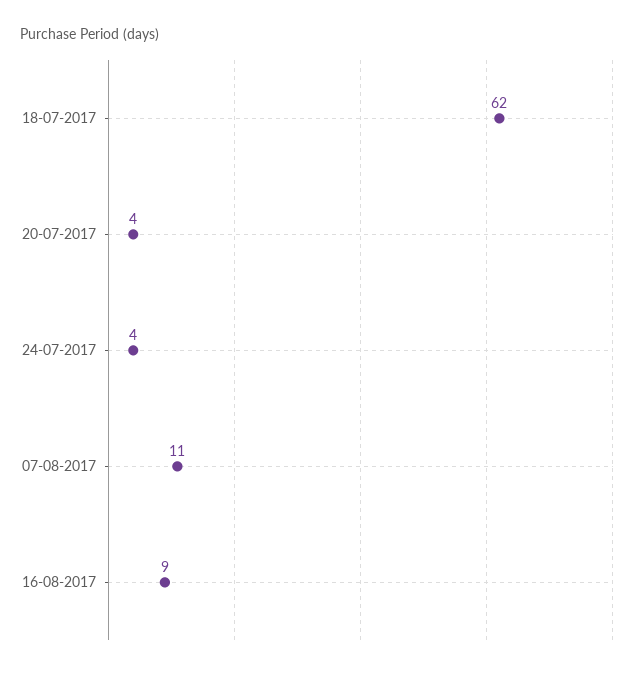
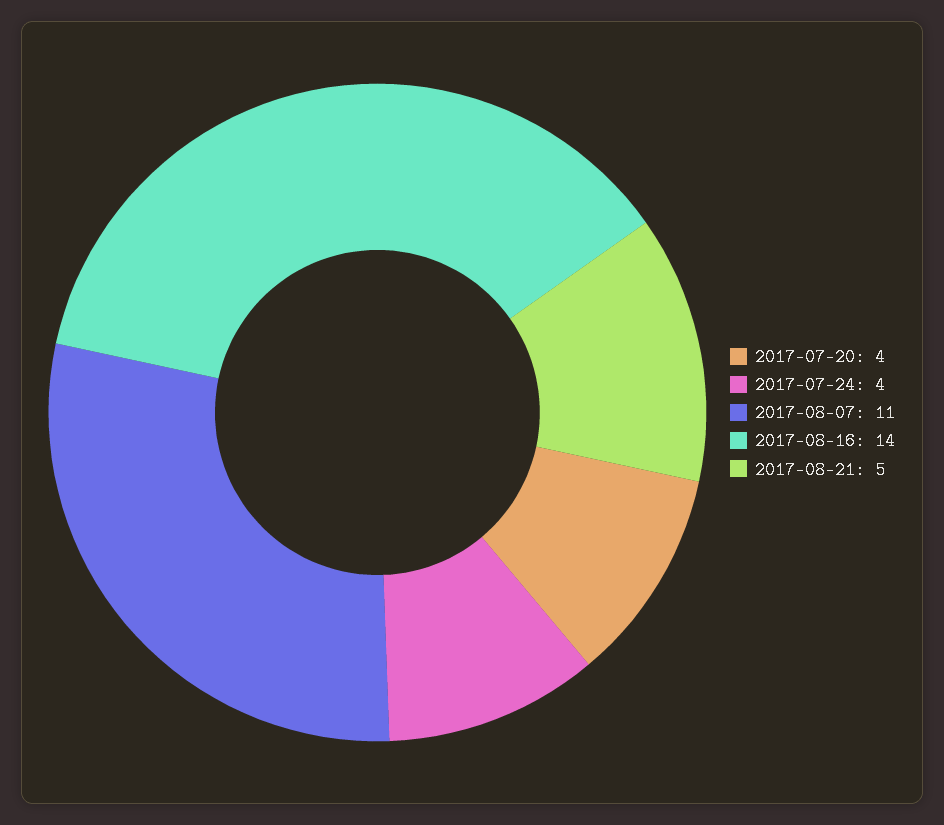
18-07-2017: 62 -> none
16-08-2017: 9 -> 14
2017-08-21: none -> 5

